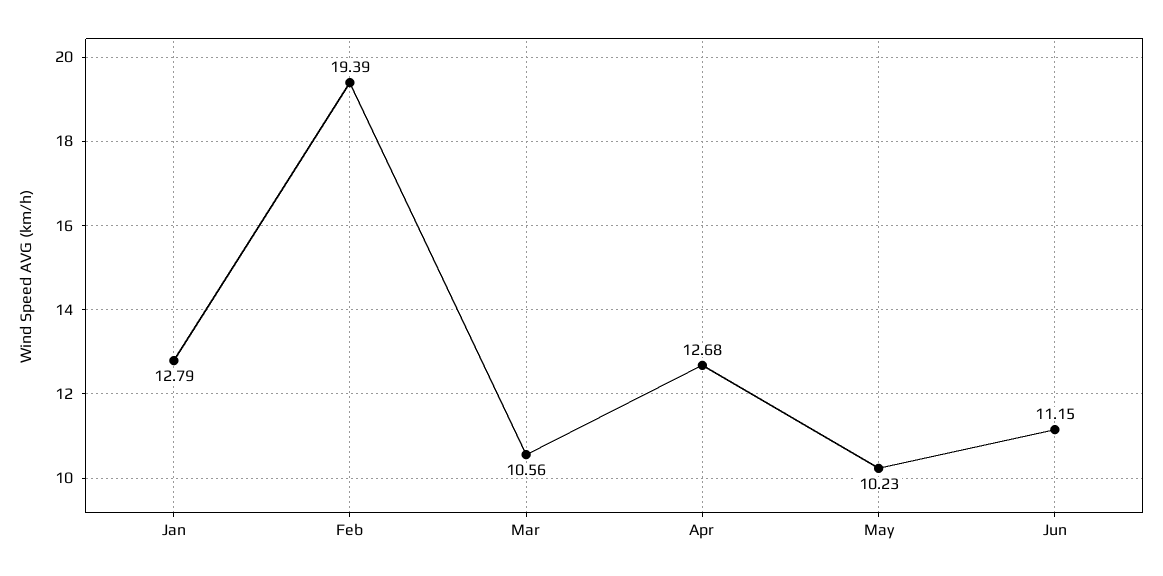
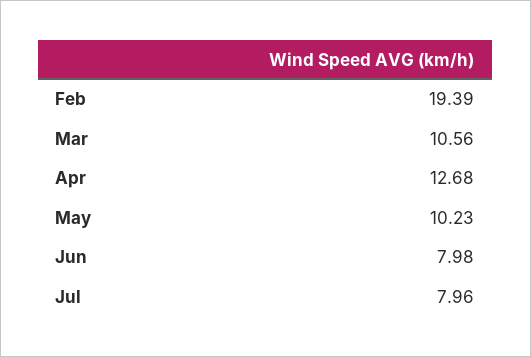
Jan: 12.79 -> none
Jun: 11.15 -> 7.98
Jul: none -> 7.96

